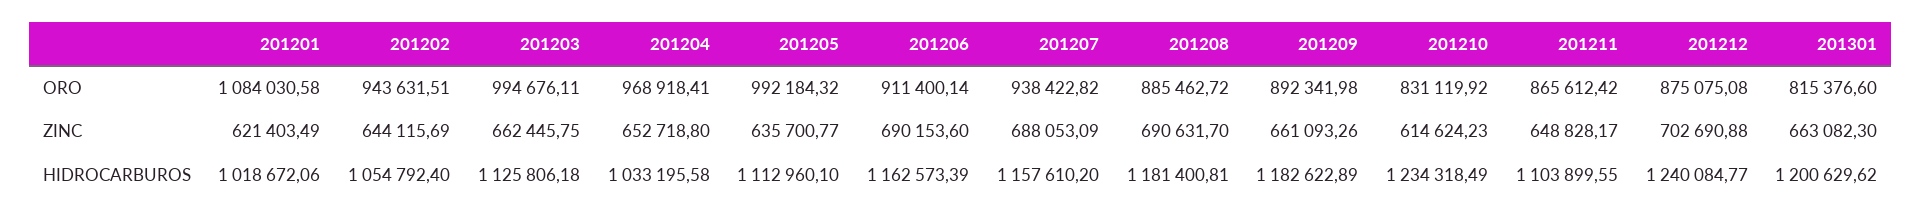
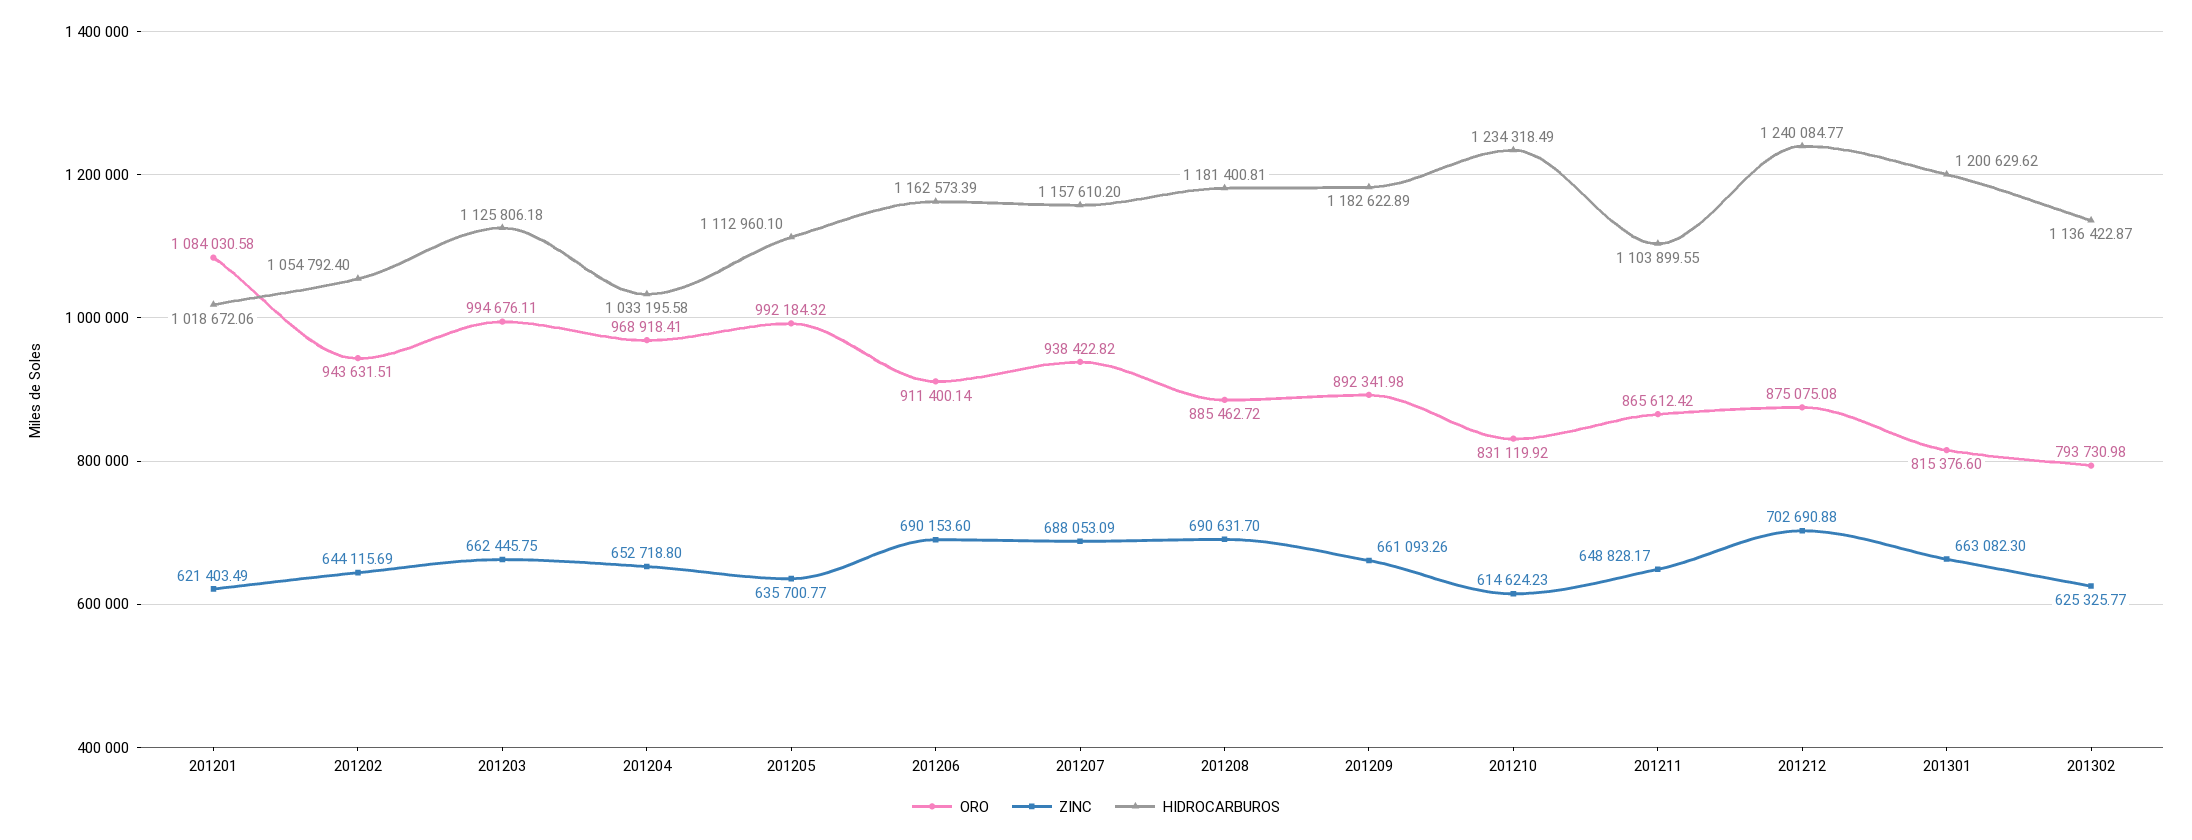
ORO, 201302: none -> 793730.98
ZINC, 201302: none -> 625325.77
HIDROCARBUROS, 201302: none -> 1136422.87

